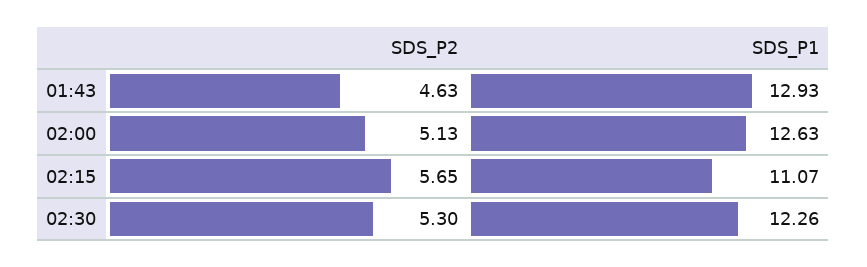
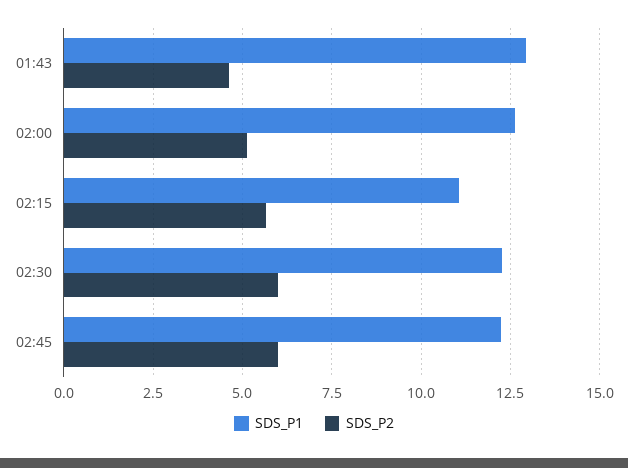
SDS_P2, 02:30: 5.3 -> 6
SDS_P1, 02:45: none -> 12.25
SDS_P2, 02:45: none -> 6

